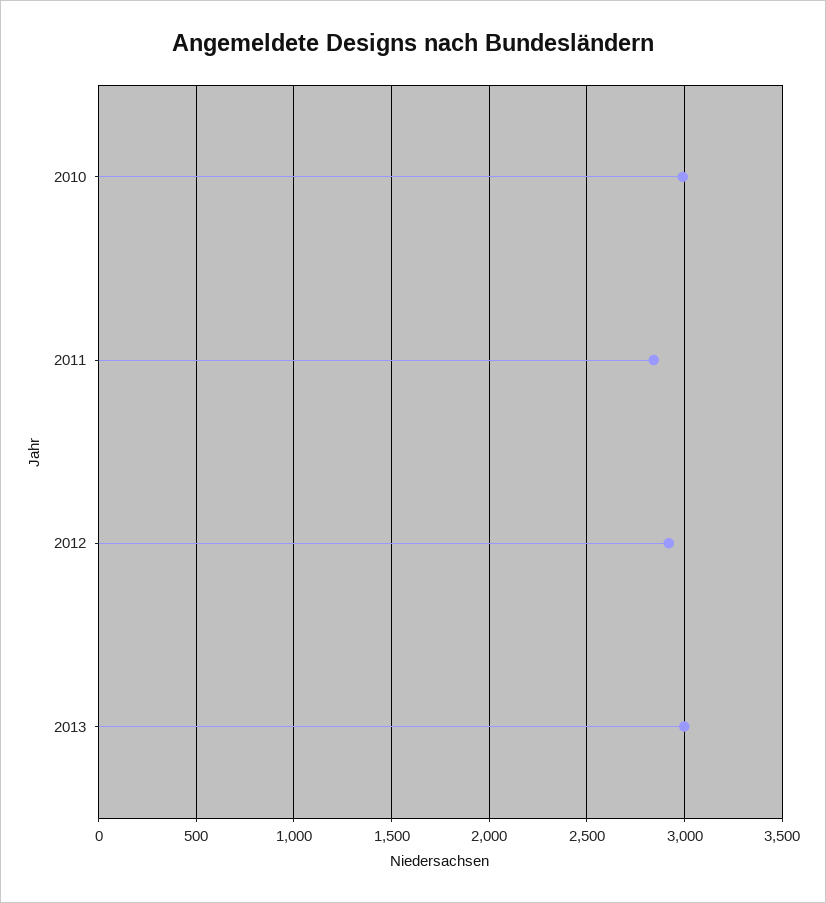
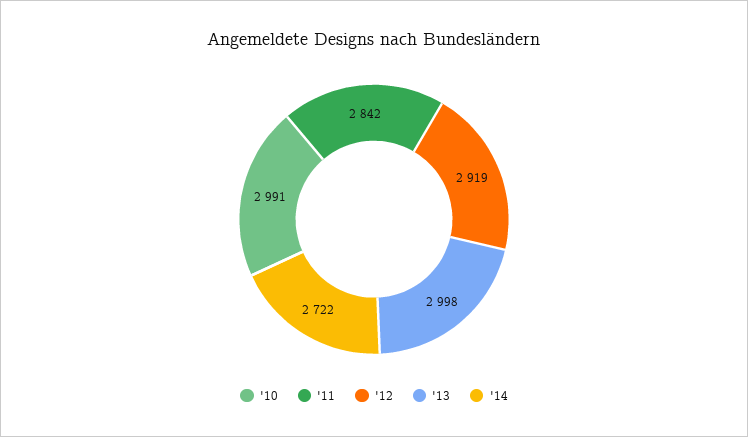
'14: none -> 2722

